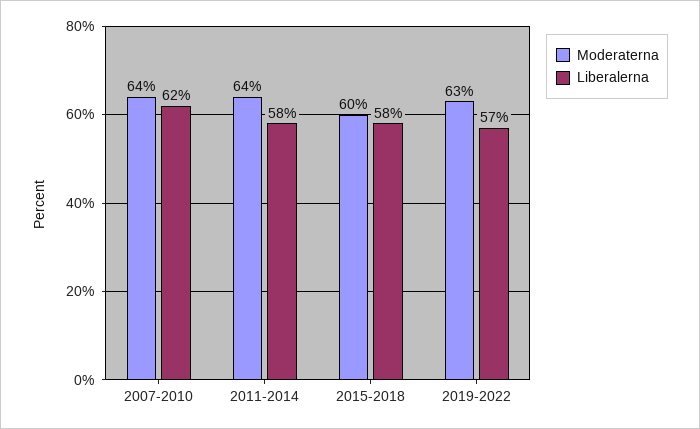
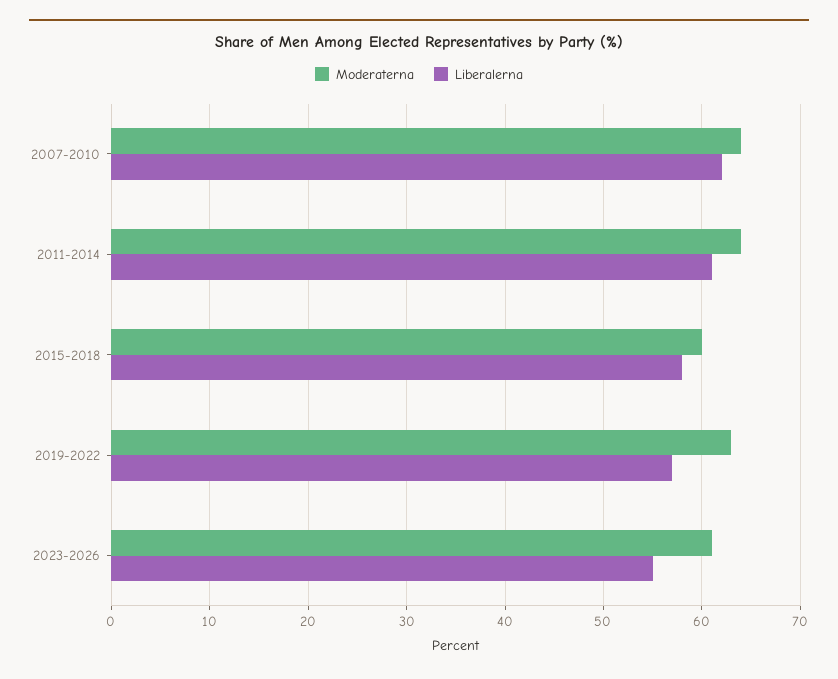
Liberalerna, 2011-2014: 58 -> 61
Moderaterna, 2023-2026: none -> 61
Liberalerna, 2023-2026: none -> 55

